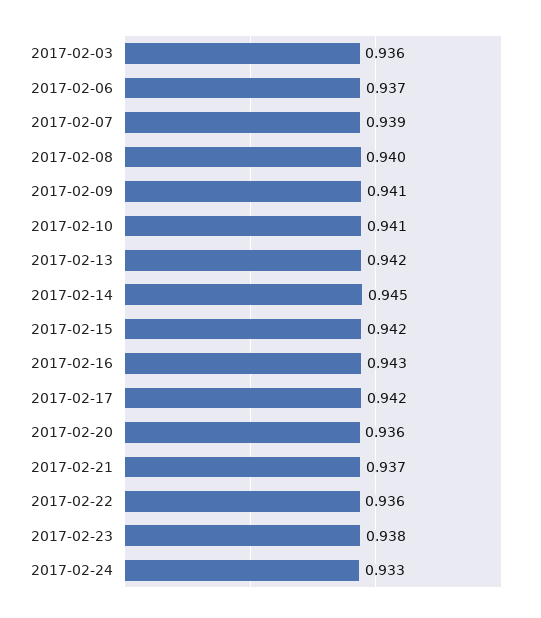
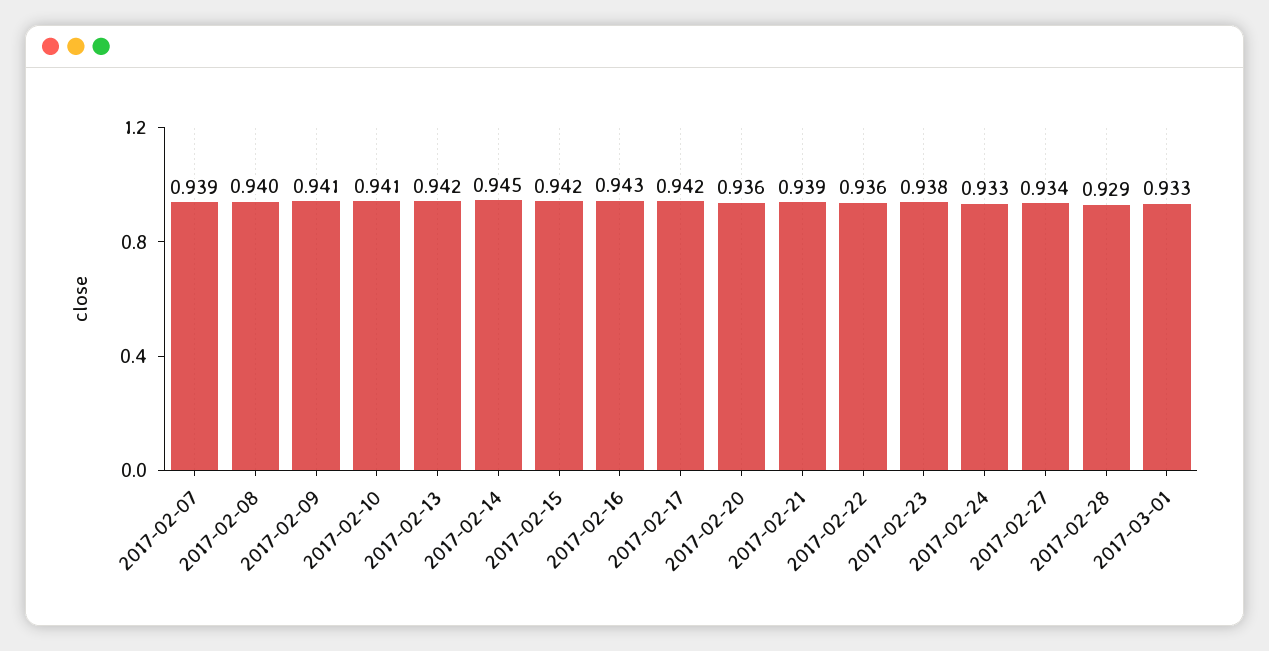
2017-02-03: 0.936 -> none
2017-02-06: 0.937 -> none
2017-02-21: 0.937 -> 0.939
2017-02-27: none -> 0.934
2017-02-28: none -> 0.929
2017-03-01: none -> 0.933

